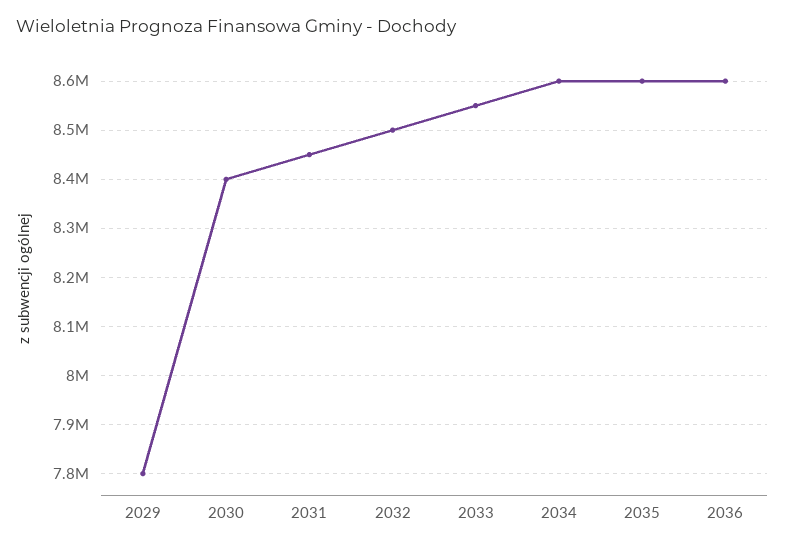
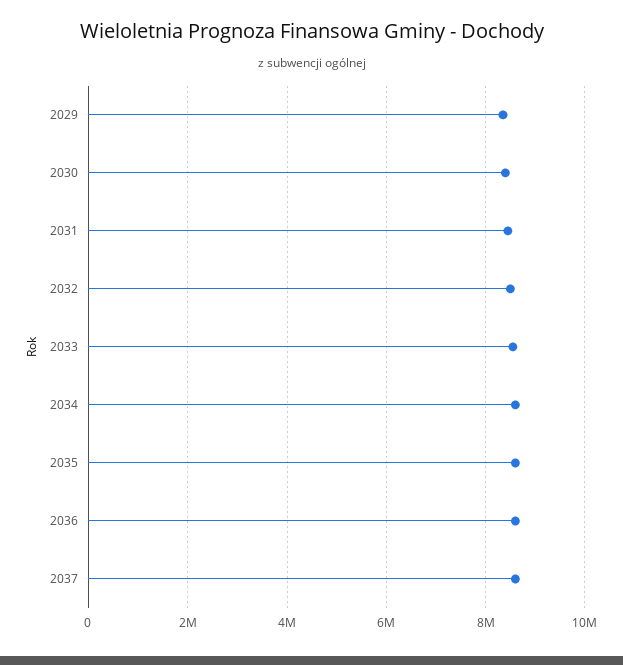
2029: 7800000 -> 8400000
2037: none -> 8600000

